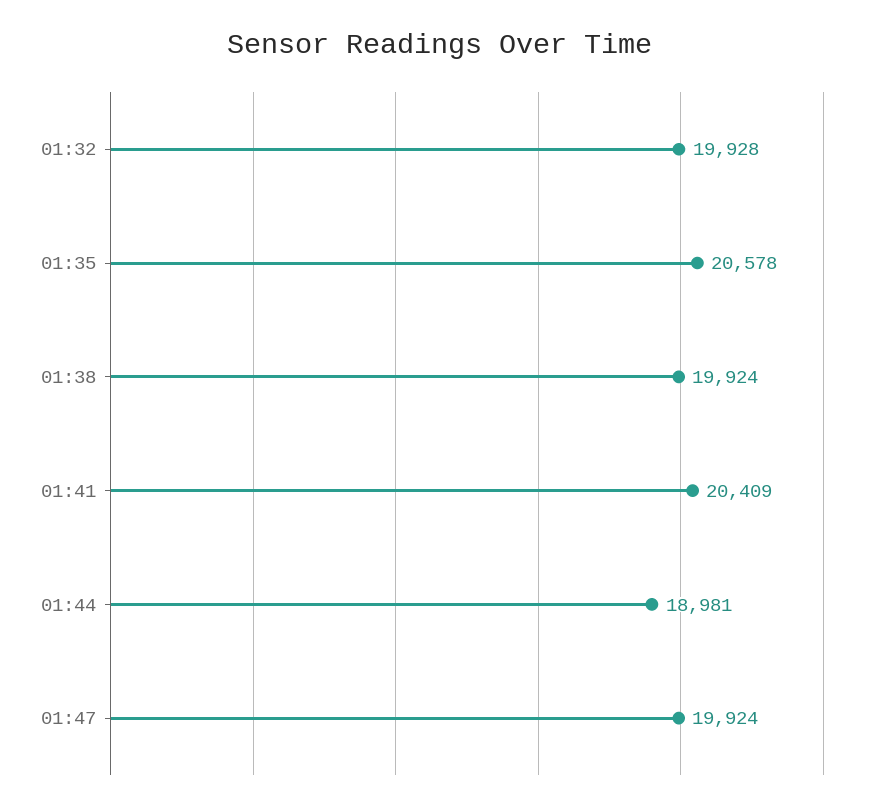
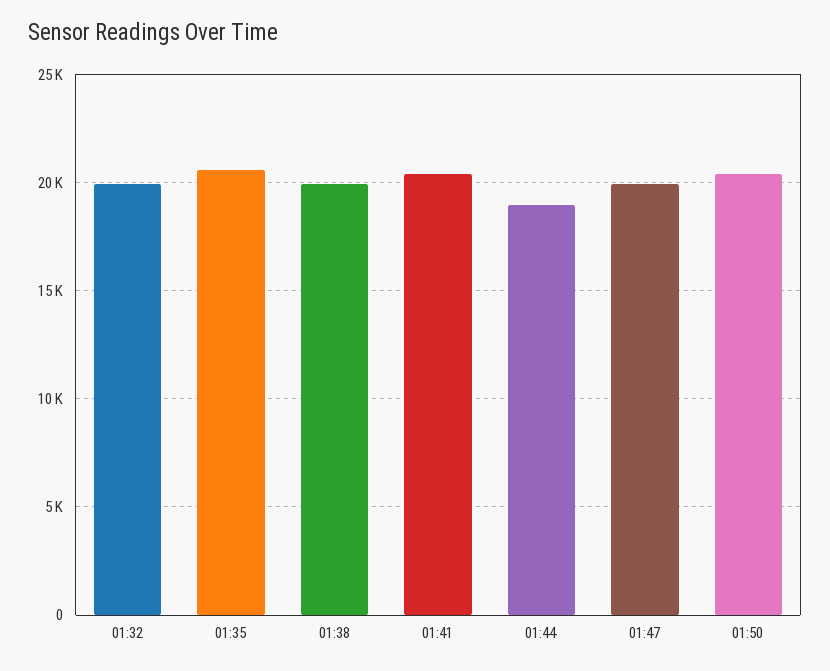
01:50: none -> 20500

